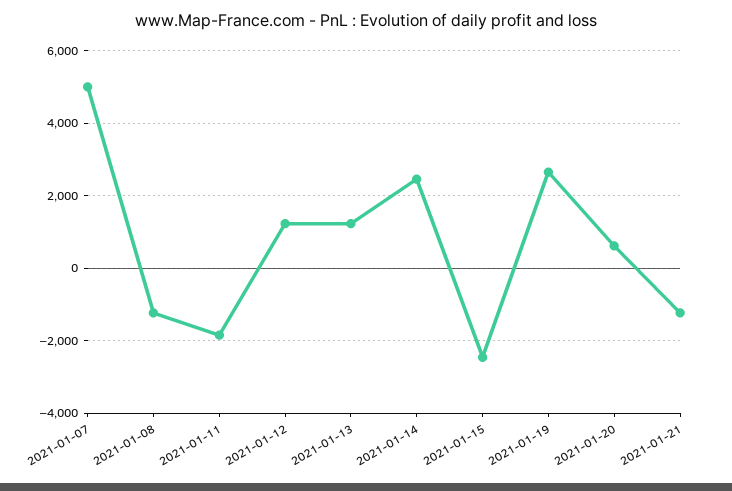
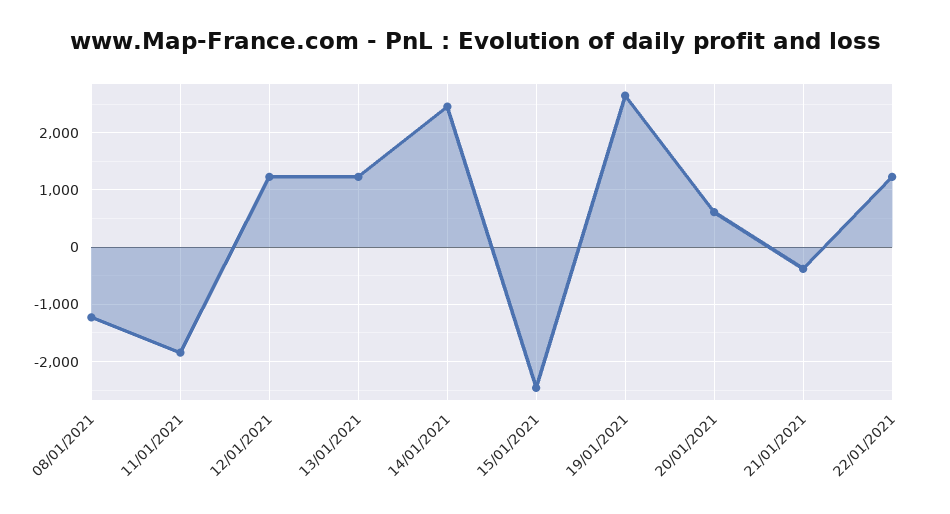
2021-01-07: 5000 -> none
2021-01-21: -1200 -> -400
22/01/2021: none -> 1200

